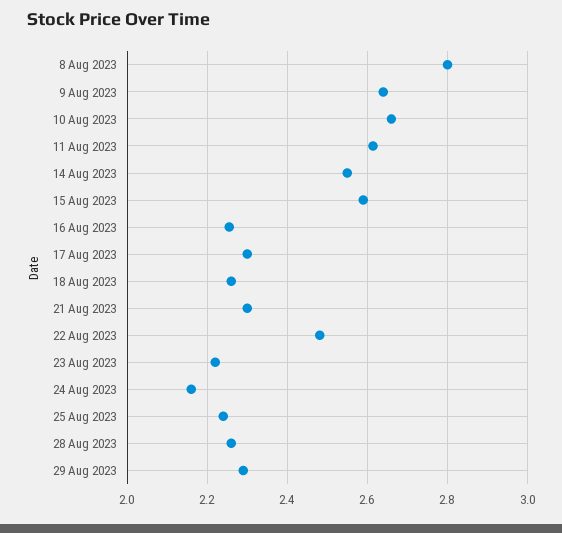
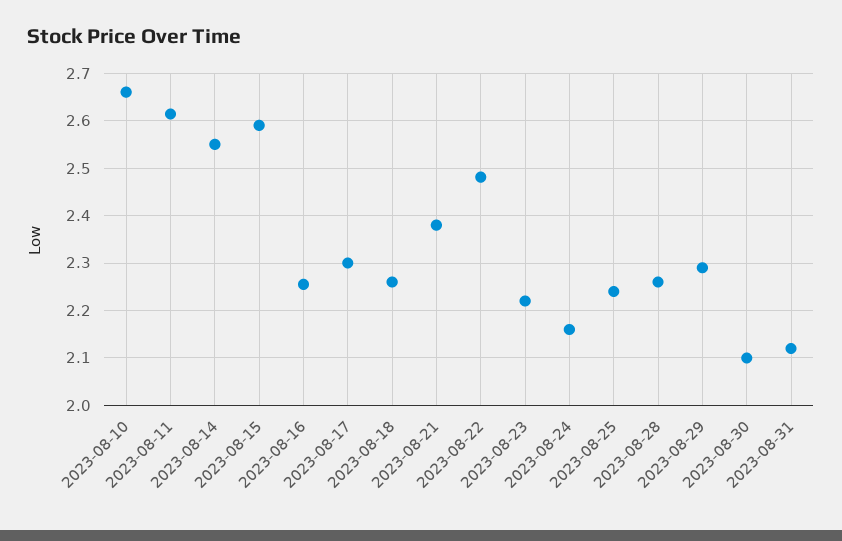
8 Aug 2023: 2.8 -> none
9 Aug 2023: 2.64 -> none
21 Aug 2023: 2.3 -> 2.38
2023-08-30: none -> 2.1
2023-08-31: none -> 2.12

